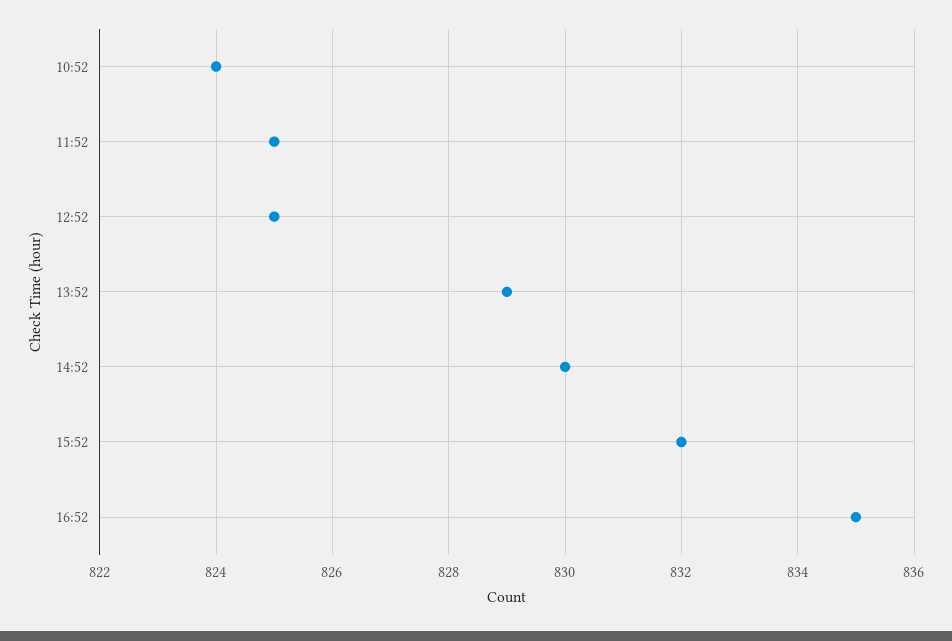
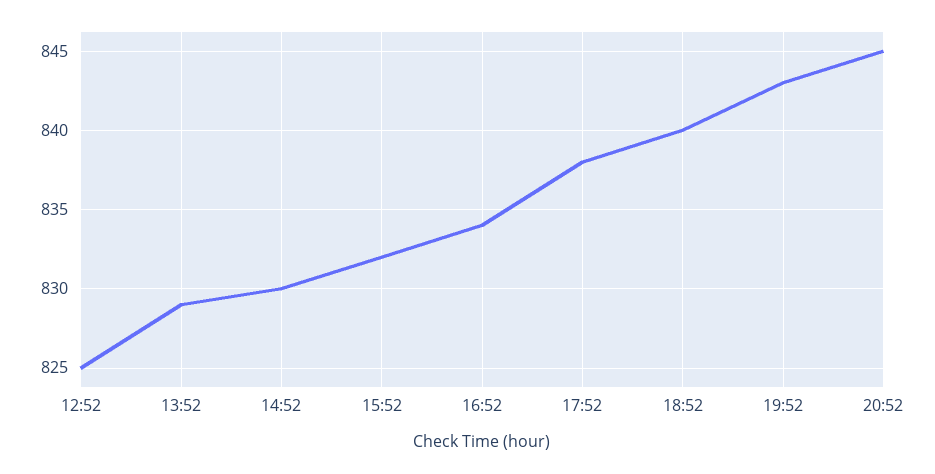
10:52: 824 -> none
11:52: 825 -> none
16:52: 835 -> 834
17:52: none -> 838
18:52: none -> 840
19:52: none -> 843
20:52: none -> 845

